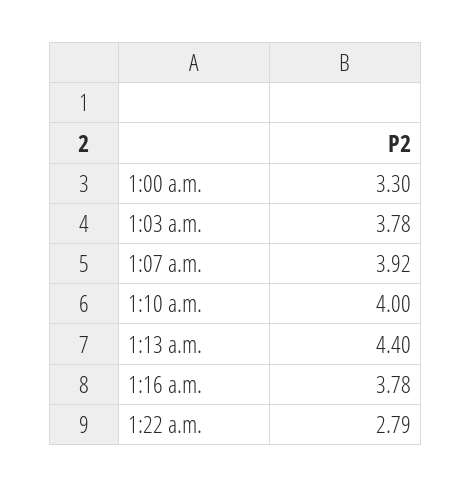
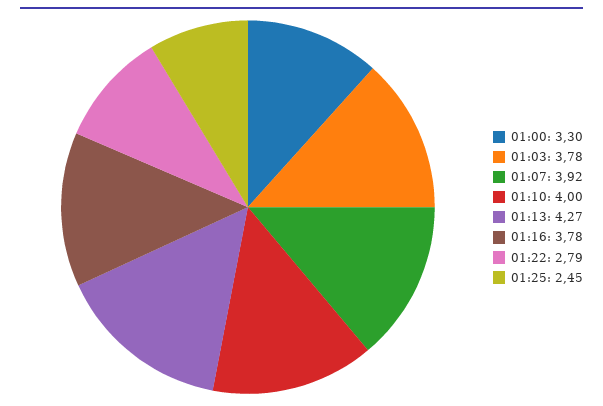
1:13 a.m.: 4.4 -> 4.27
01:25: none -> 2.45

